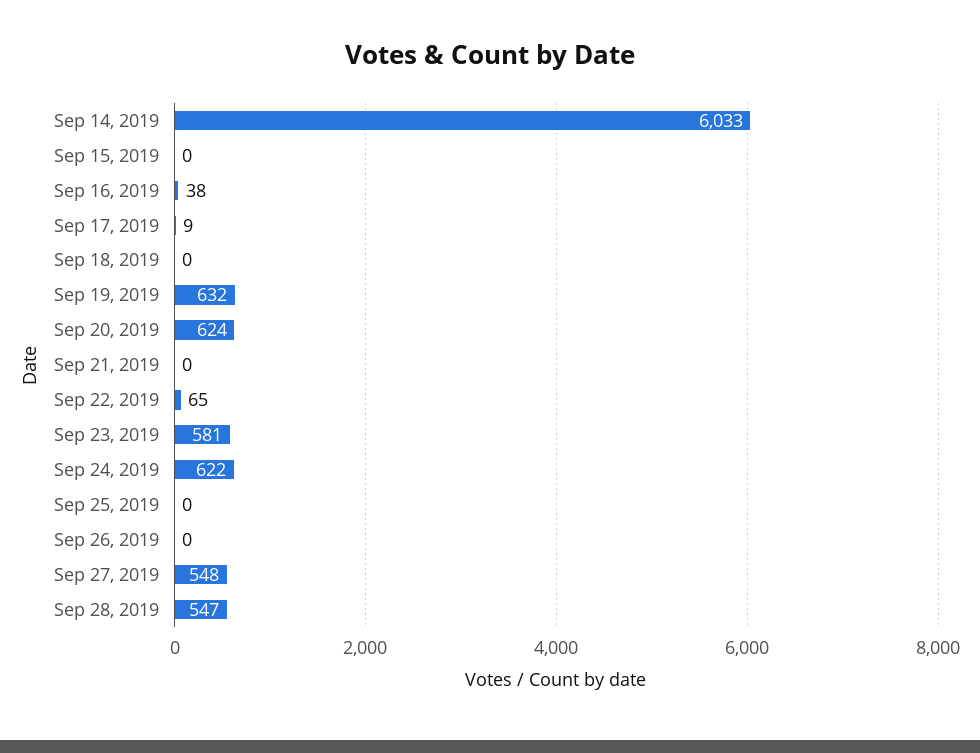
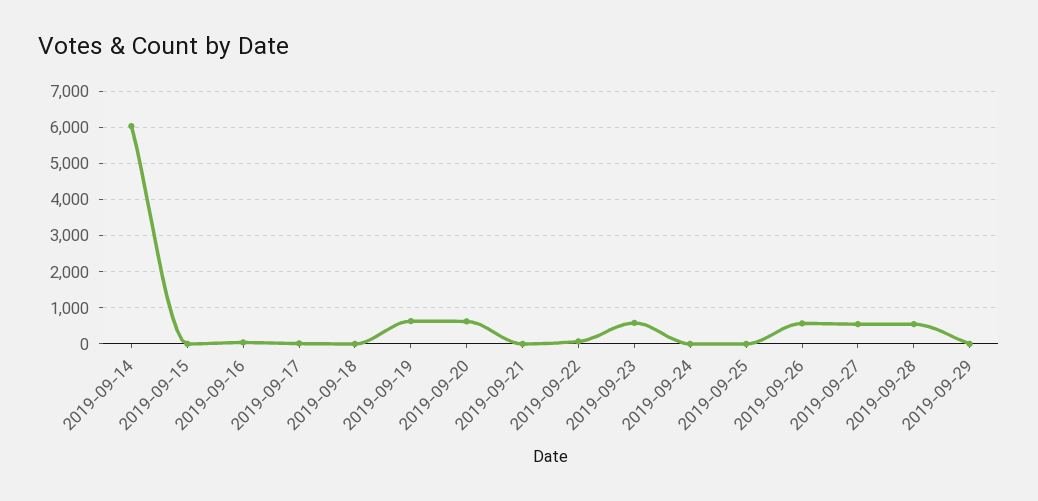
Sep 24, 2019: 622 -> 0
Sep 26, 2019: 0 -> 600
2019-09-29: none -> 0

